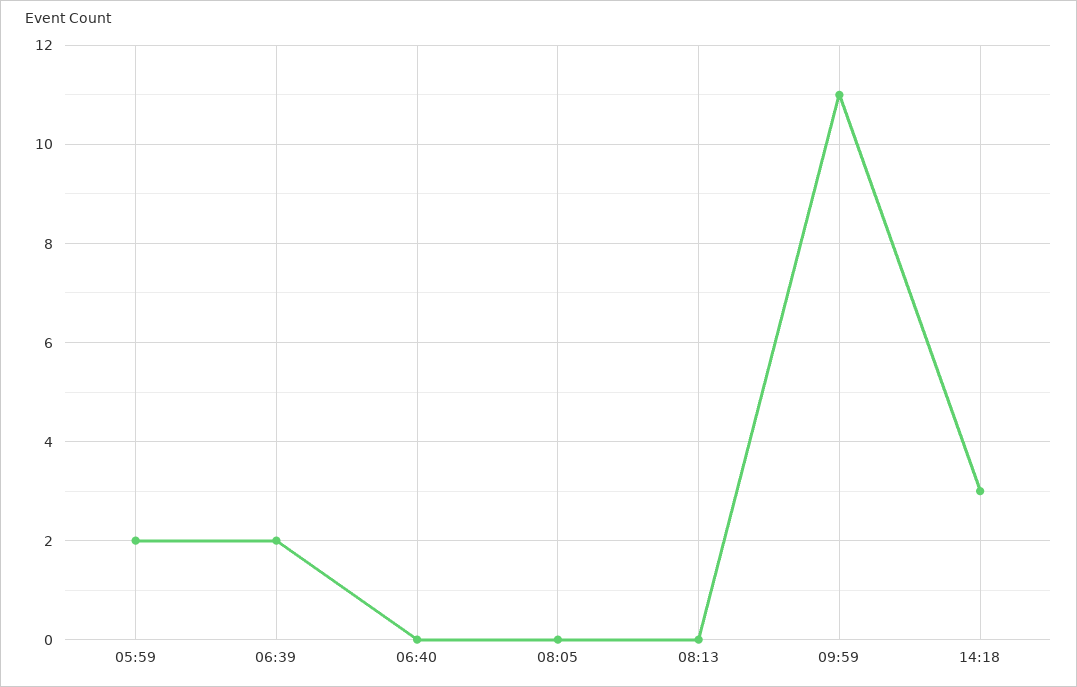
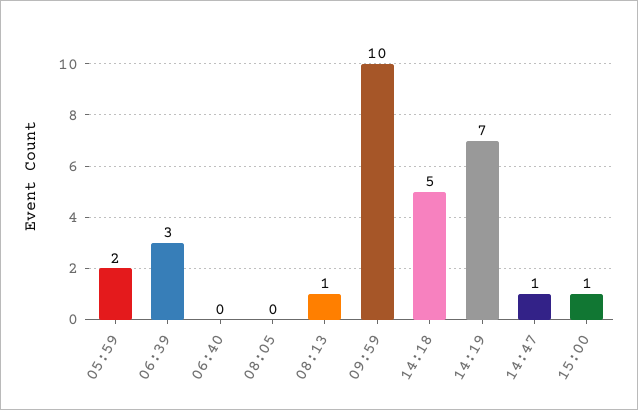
06:39: 2 -> 3
08:13: 0 -> 1
09:59: 11 -> 10
14:18: 3 -> 5
14:19: none -> 7
14:47: none -> 1
15:00: none -> 1

